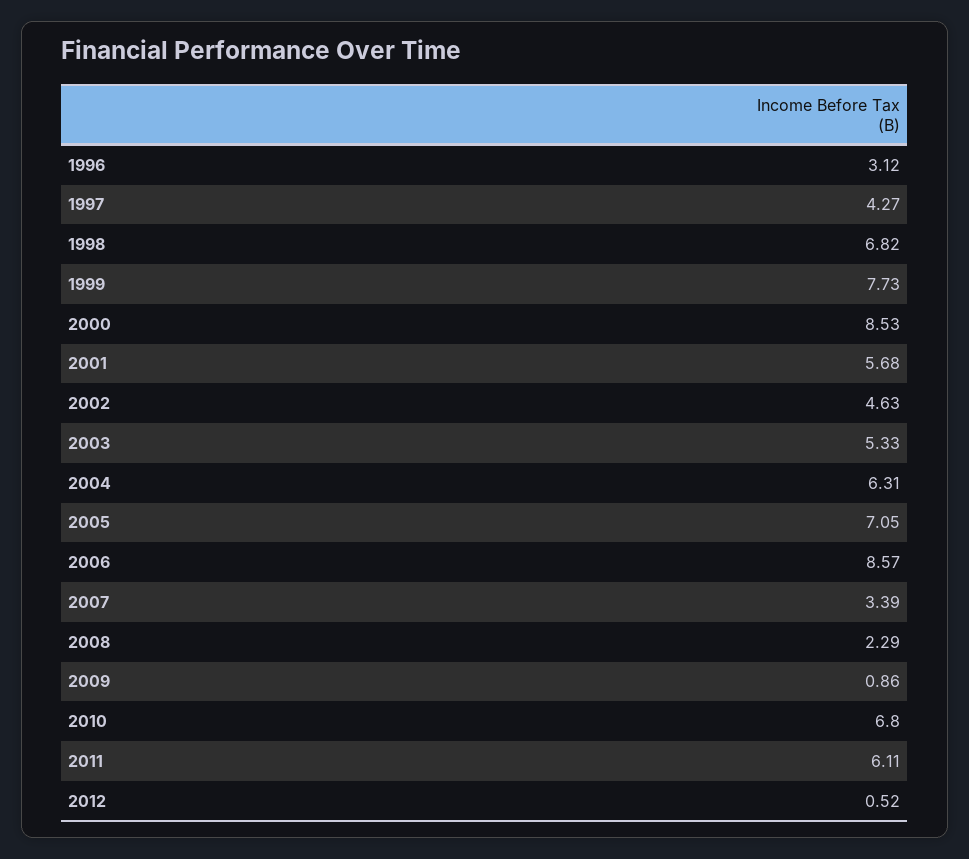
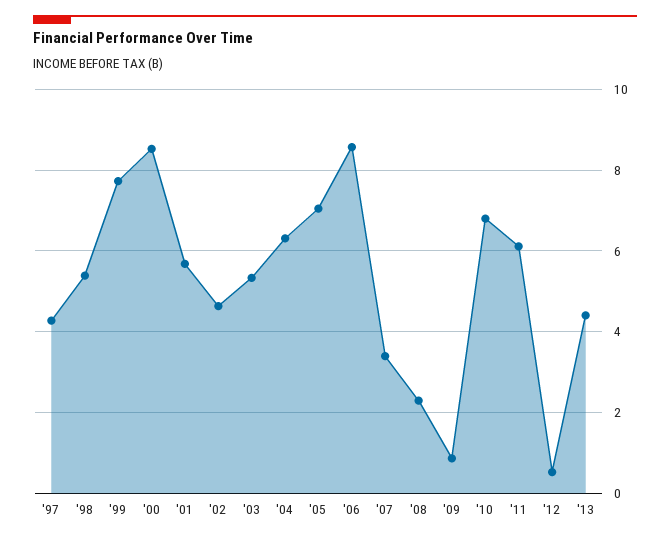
1996: 3.12 -> none
1998: 6.82 -> 5.4
'13: none -> 4.4

